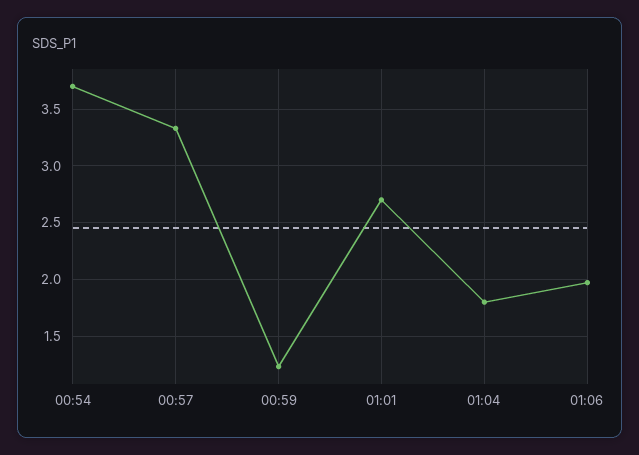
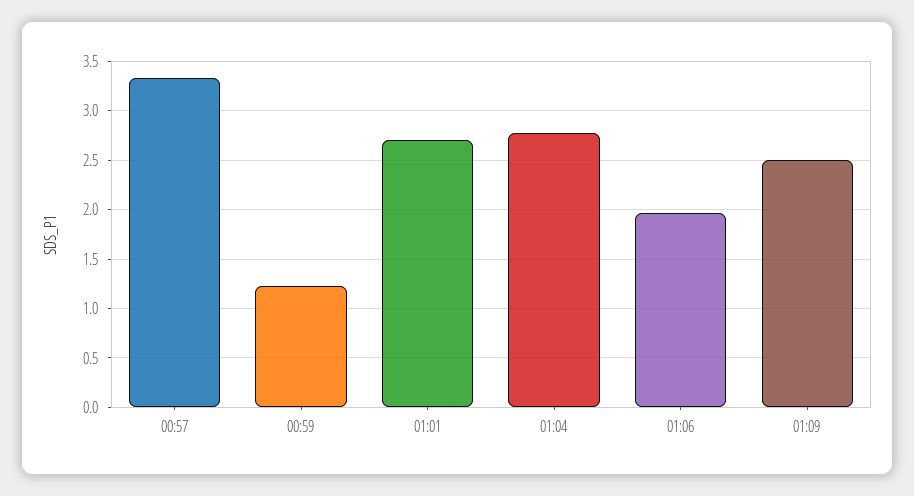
00:54: 3.7 -> none
01:04: 1.8 -> 2.8
01:09: none -> 2.5

